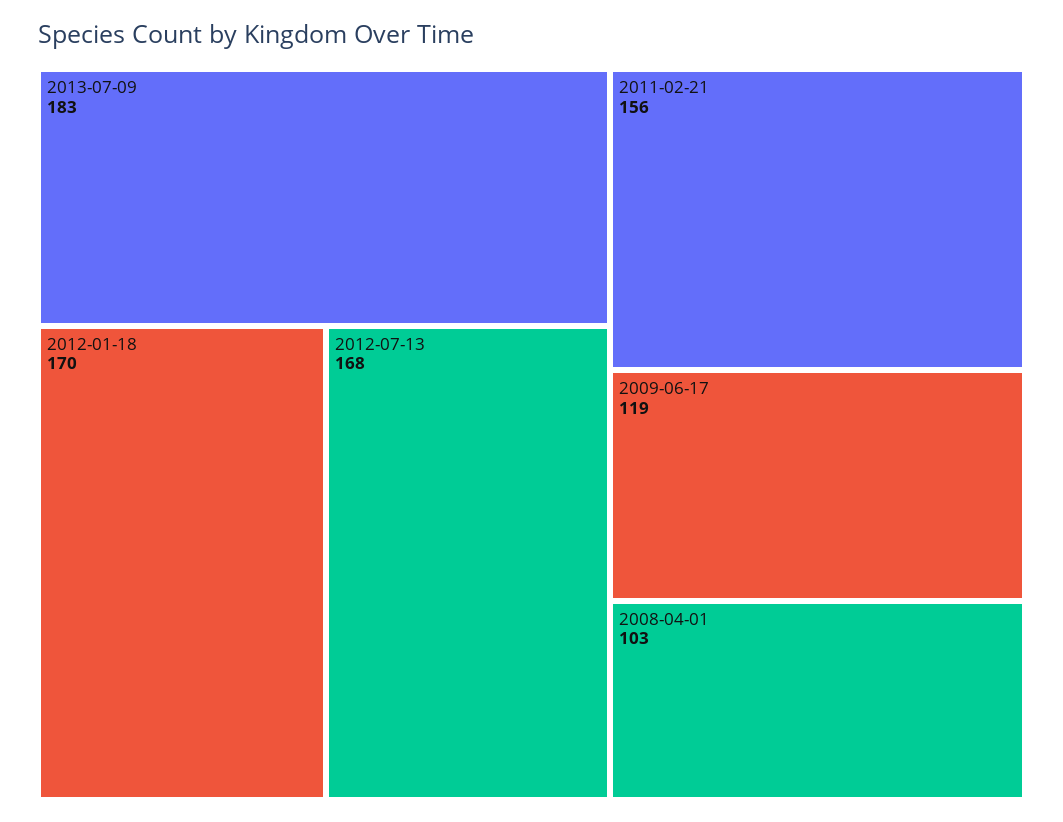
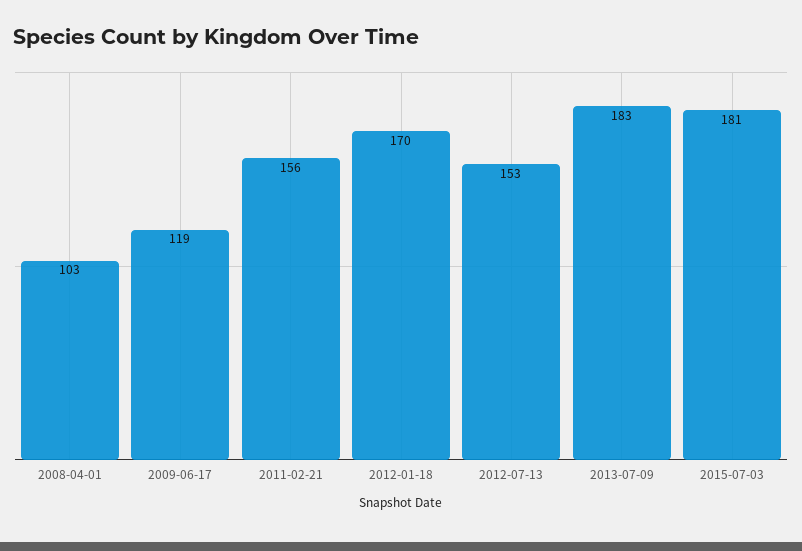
2012-07-13: 168 -> 153
2015-07-03: none -> 181

